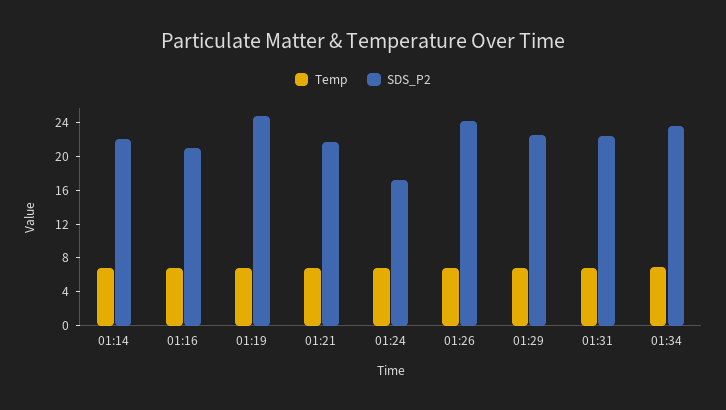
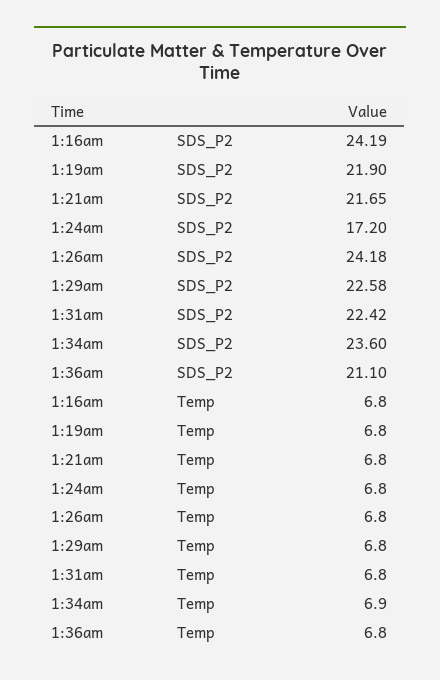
Temp, 01:14: 7 -> none
SDS_P2, 01:14: 22 -> none
SDS_P2, 01:16: 21 -> 24.19
SDS_P2, 01:19: 25 -> 21.9
SDS_P2, 1:36am: none -> 21.1
Temp, 1:36am: none -> 6.8

